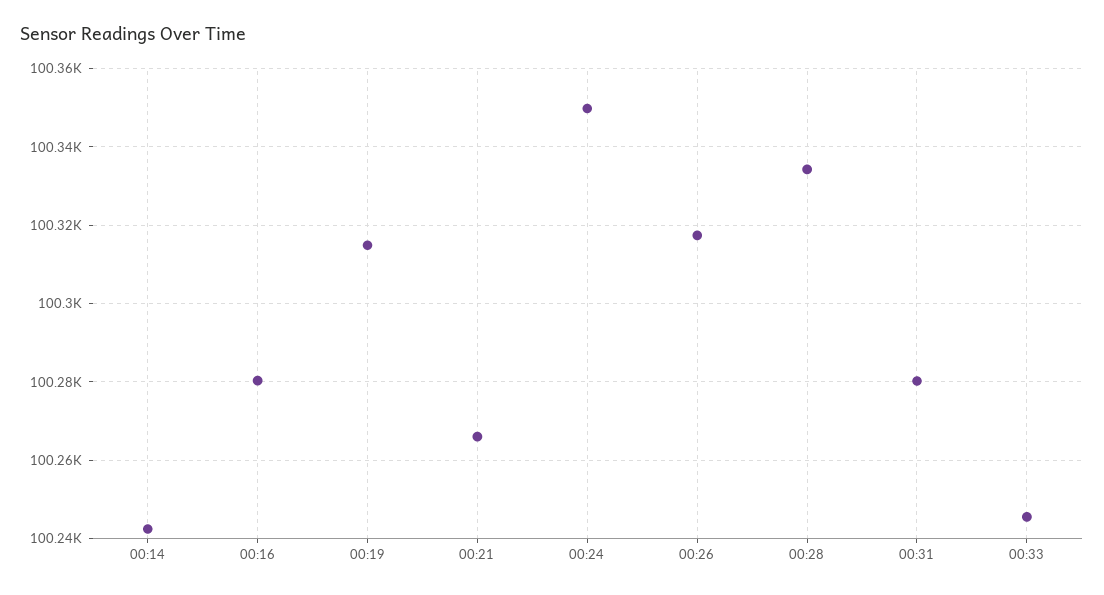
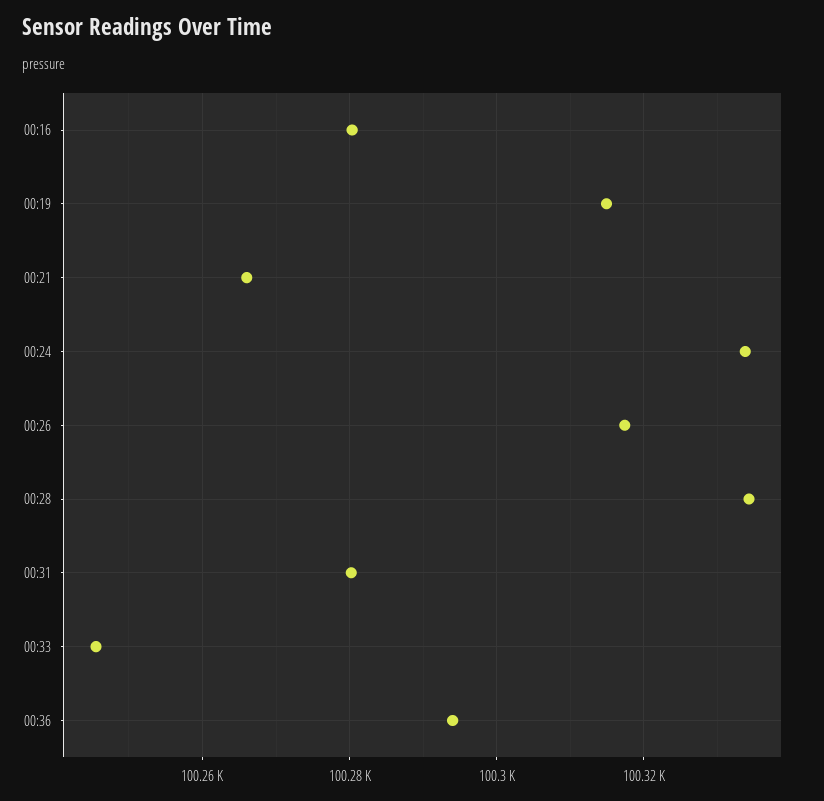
00:14: 100242 -> none
00:24: 100350 -> 100334
00:36: none -> 100294

